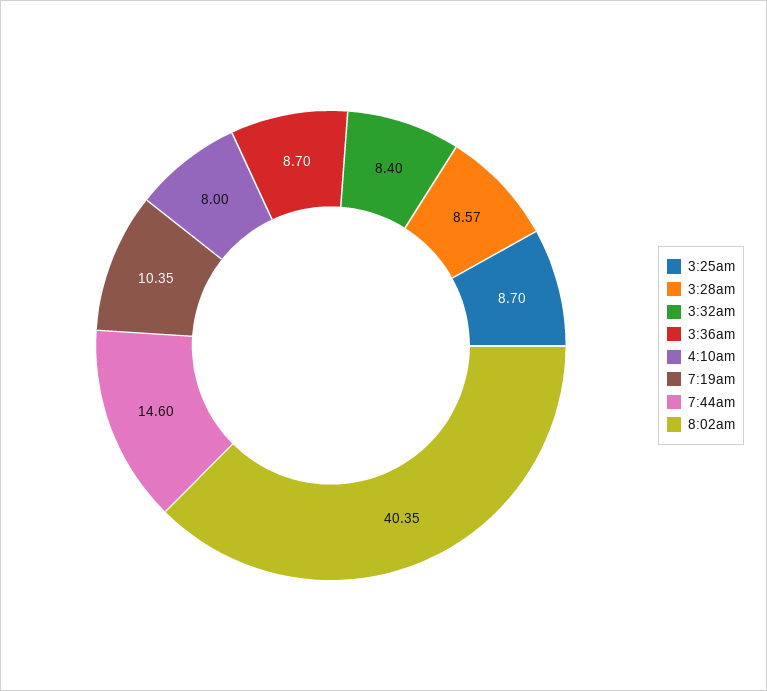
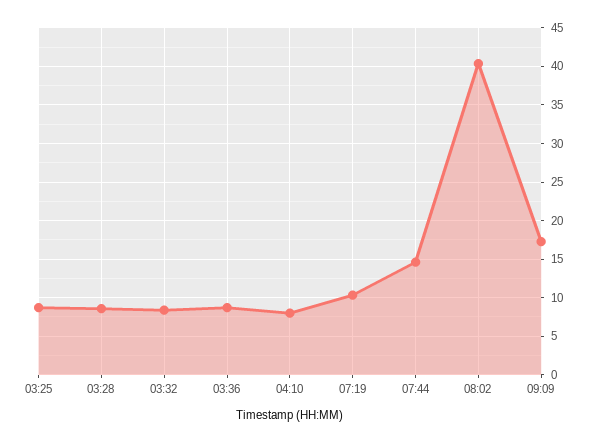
09:09: none -> 17

